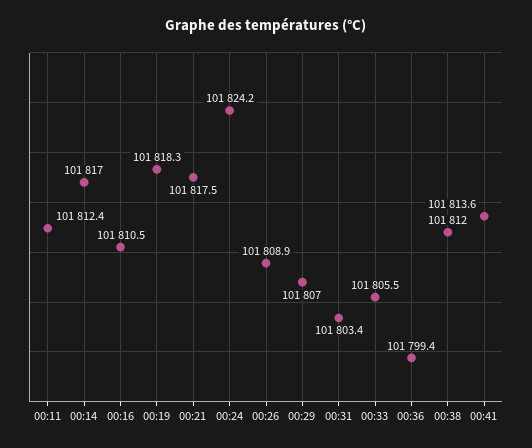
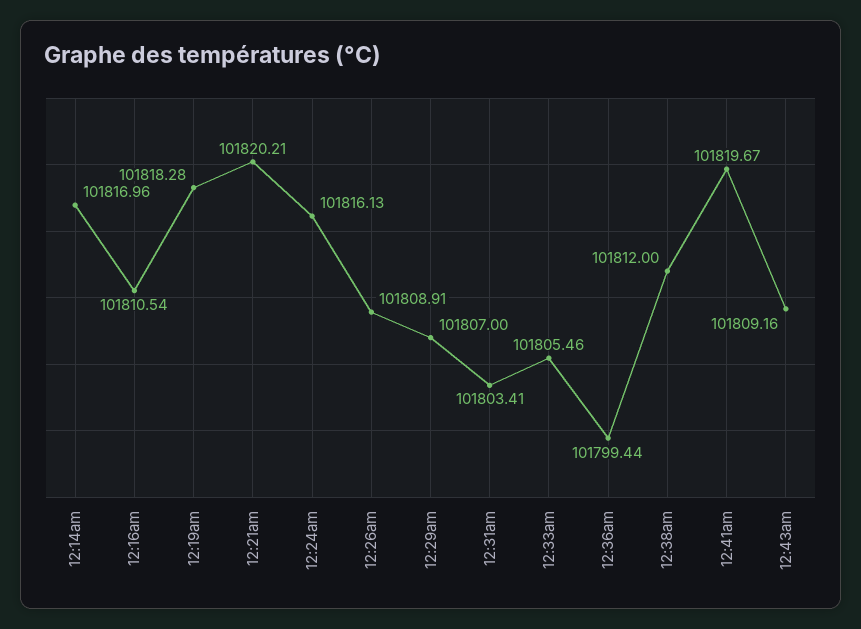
00:11: 101812.4 -> none
00:21: 101817.5 -> 101820.21
00:24: 101824.2 -> 101816.13
00:41: 101813.6 -> 101819.67
12:43am: none -> 101809.16

